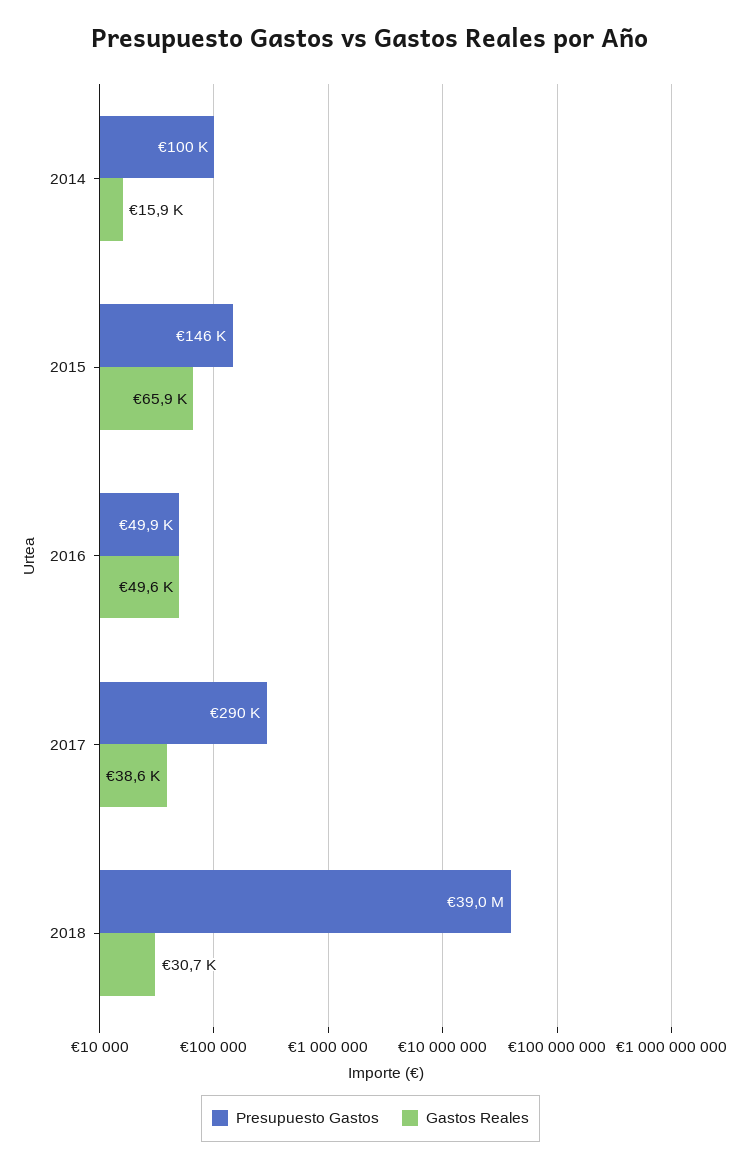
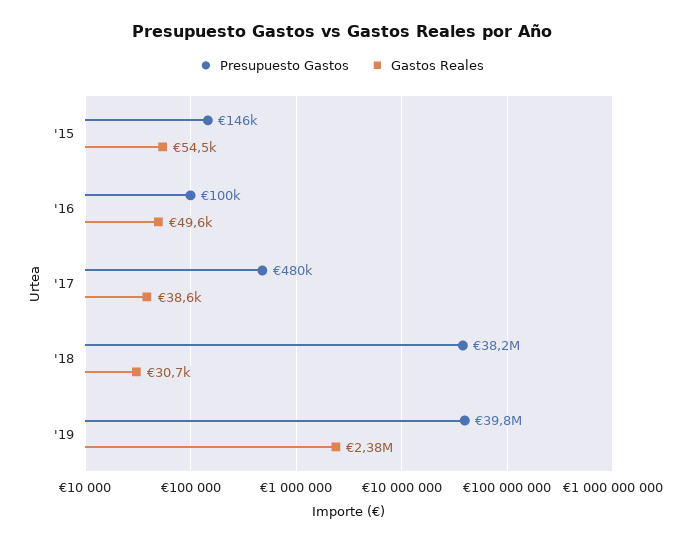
Presupuesto Gastos, 2014: 100000 -> none
Gastos Reales, 2014: 15900 -> none
Gastos Reales, 2015: 65900 -> 54500
Presupuesto Gastos, 2016: 49900 -> 100000
Presupuesto Gastos, 2017: 290000 -> 480000
Presupuesto Gastos, 2018: 39000000 -> 38200000
Presupuesto Gastos, '19: none -> 39800000
Gastos Reales, '19: none -> 2380000

